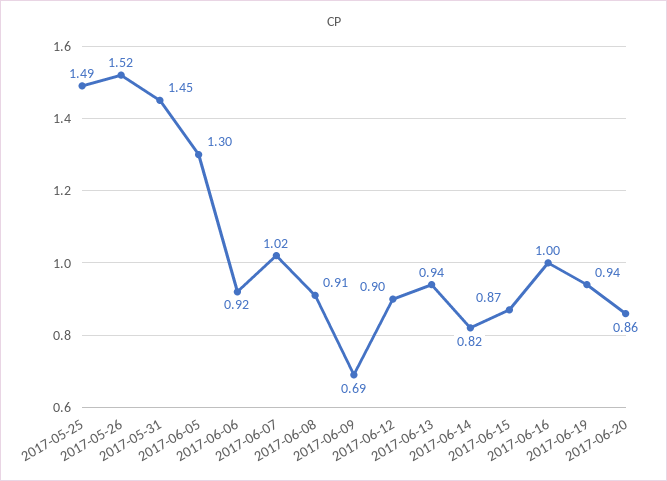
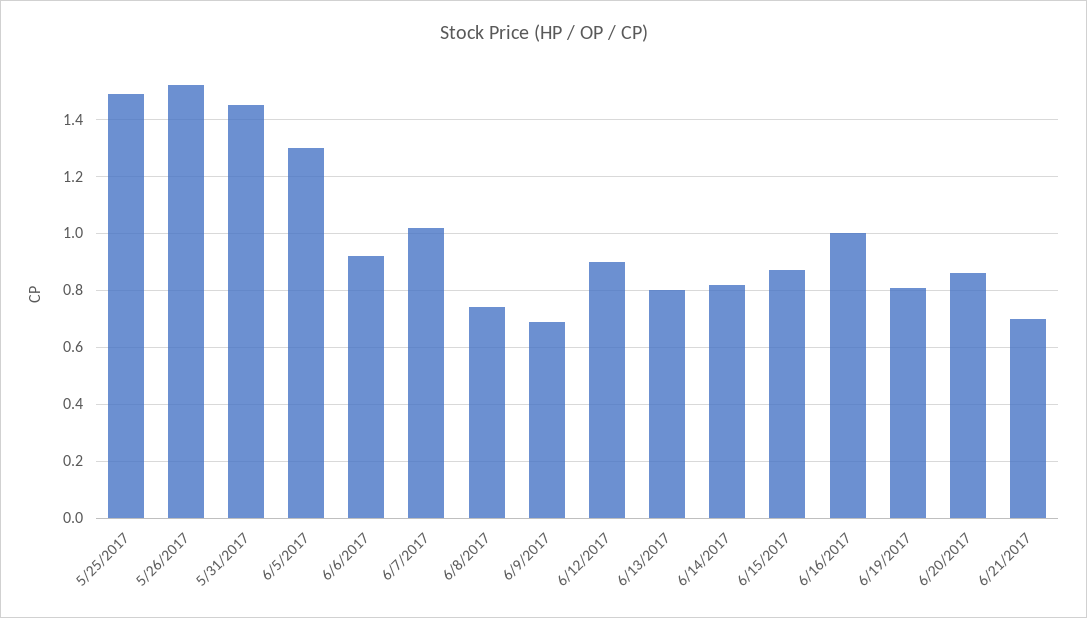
2017-06-08: 0.91 -> 0.75
2017-06-13: 0.94 -> 0.8
2017-06-19: 0.94 -> 0.8
6/21/2017: none -> 0.7

